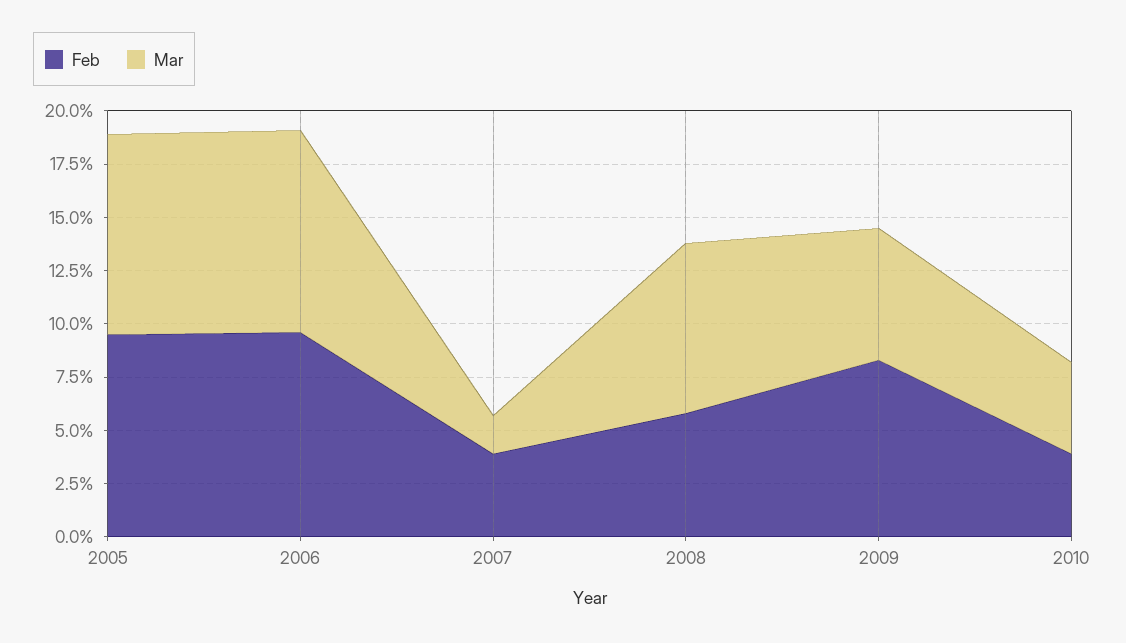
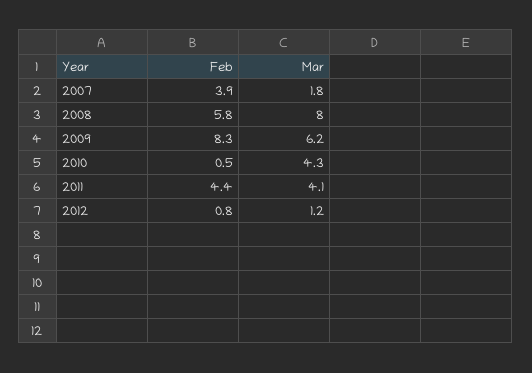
Feb, 2005: 9.5 -> none
Mar, 2005: 9.5 -> none
Feb, 2006: 9.5 -> none
Mar, 2006: 9.5 -> none
Feb, 2010: 4 -> 0.5
Feb, 2011: none -> 4.4
Mar, 2011: none -> 4.1
Feb, 2012: none -> 0.8
Mar, 2012: none -> 1.2

